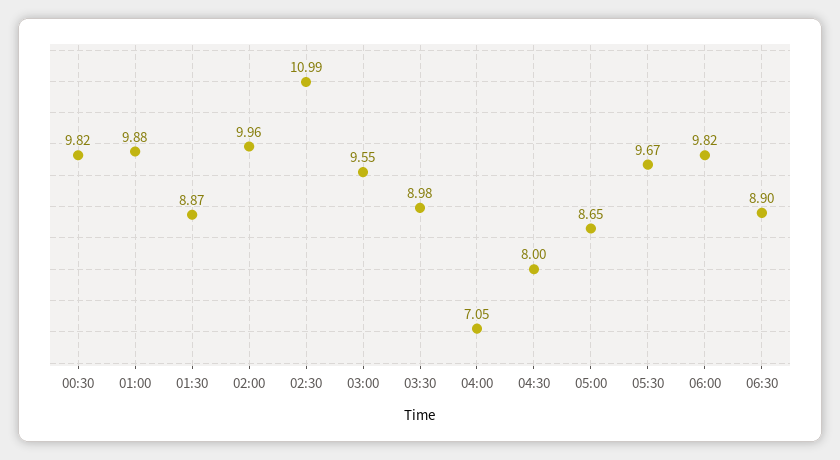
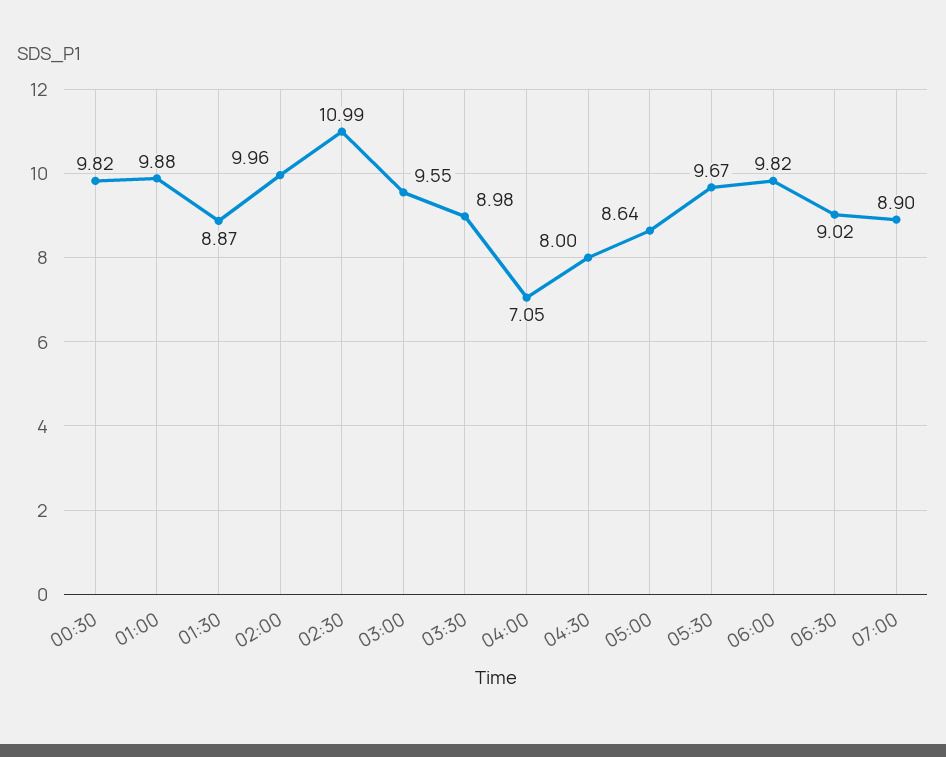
05:00: 8.65 -> 8.64
06:30: 8.9 -> 9.02
07:00: none -> 8.9

